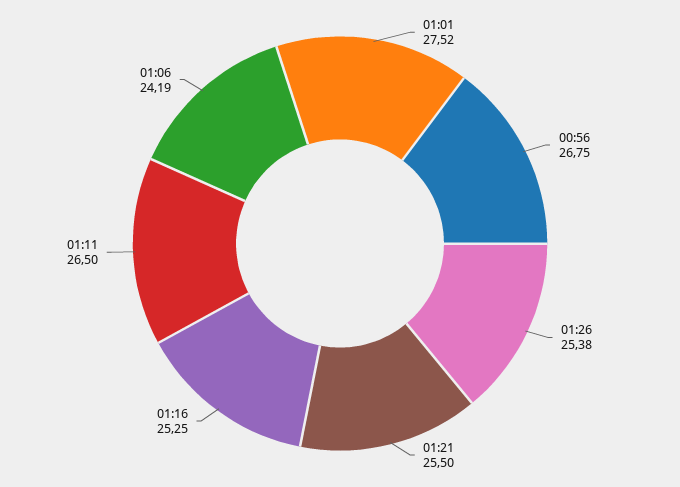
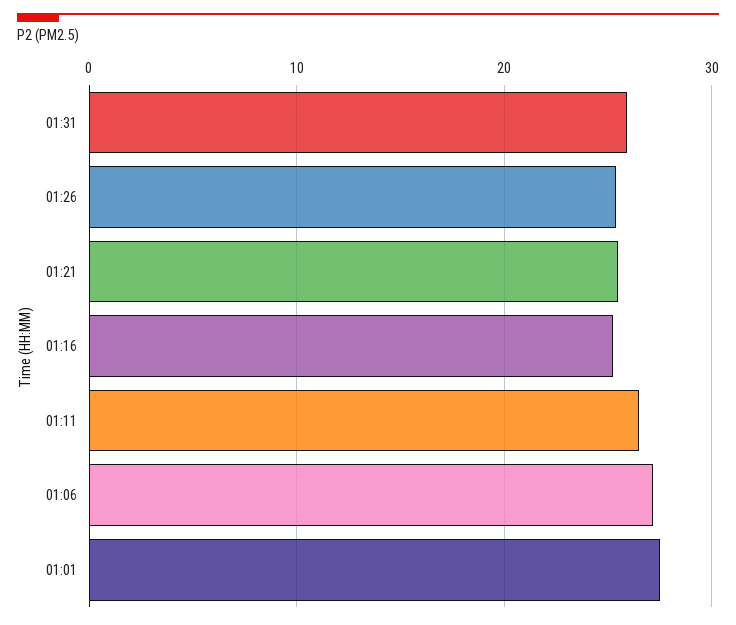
00:56: 26.75 -> none
01:06: 24.19 -> 27
01:31: none -> 26

